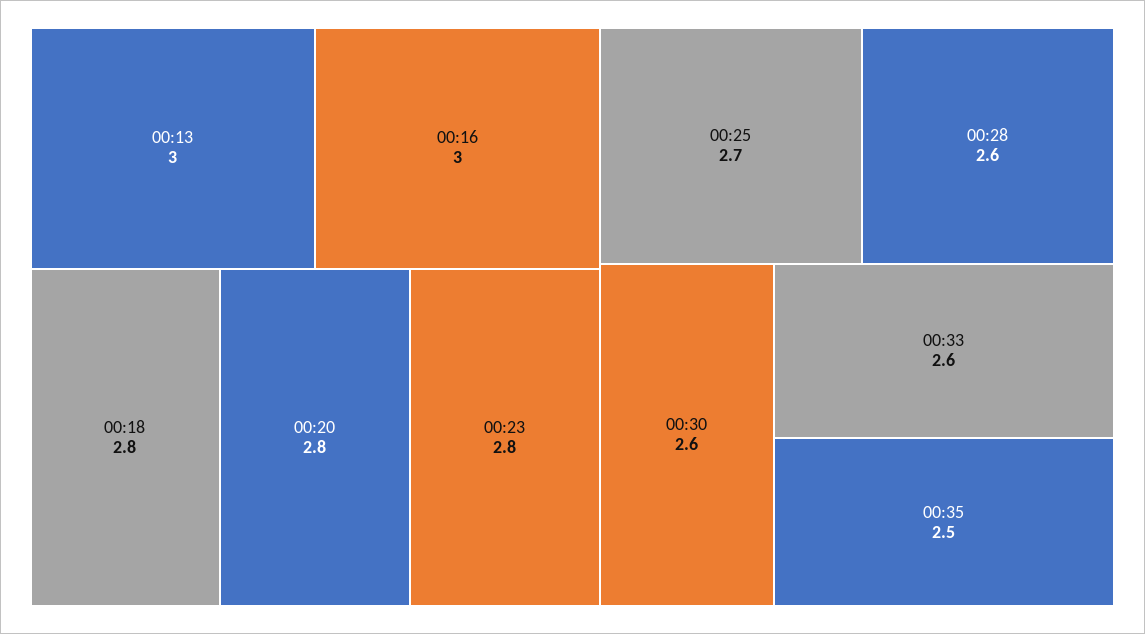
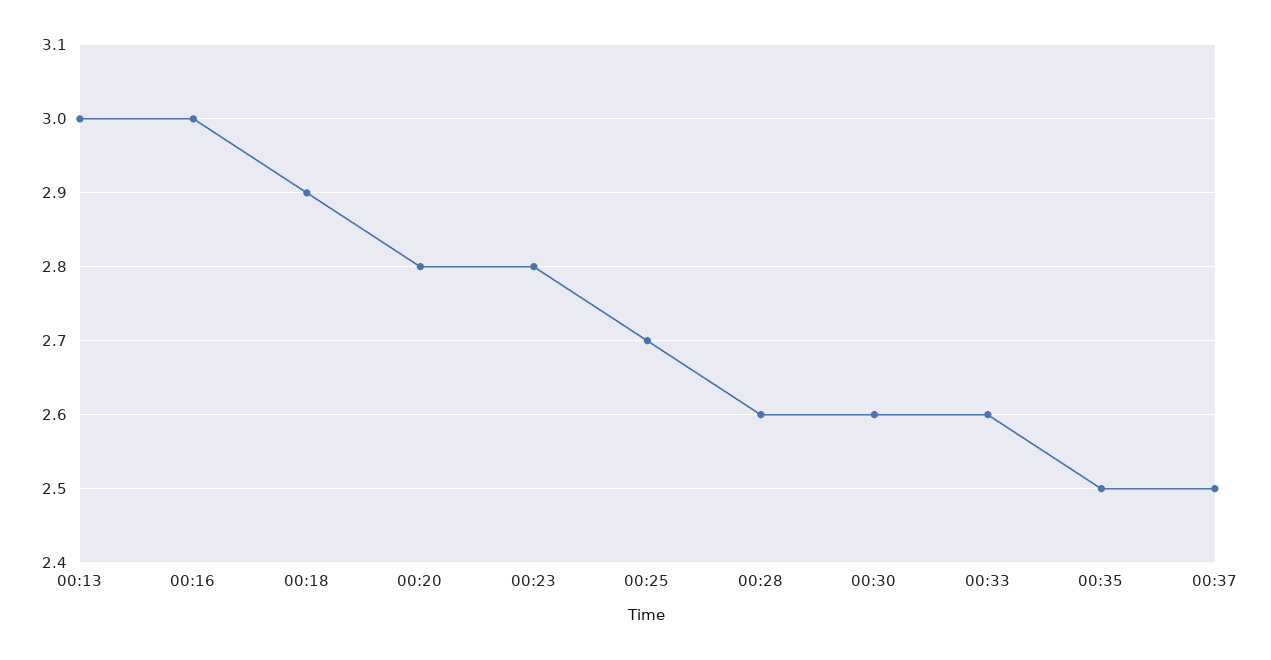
00:18: 2.8 -> 2.9
00:37: none -> 2.5

